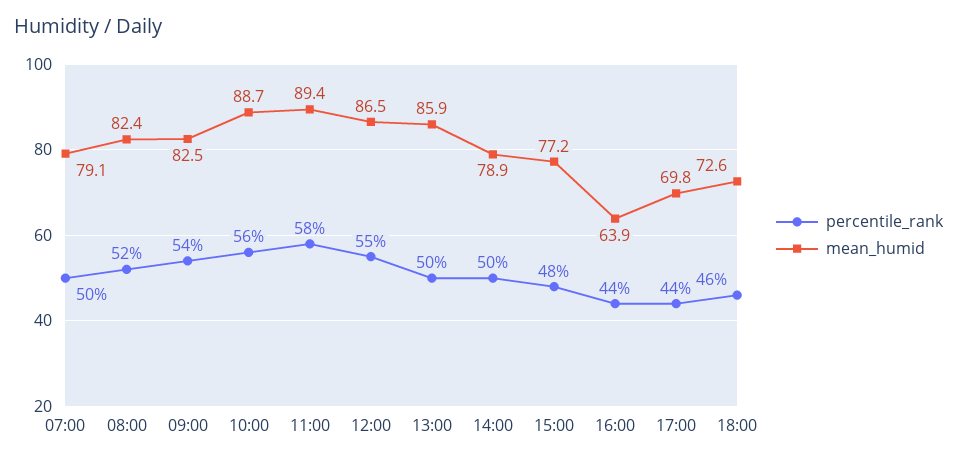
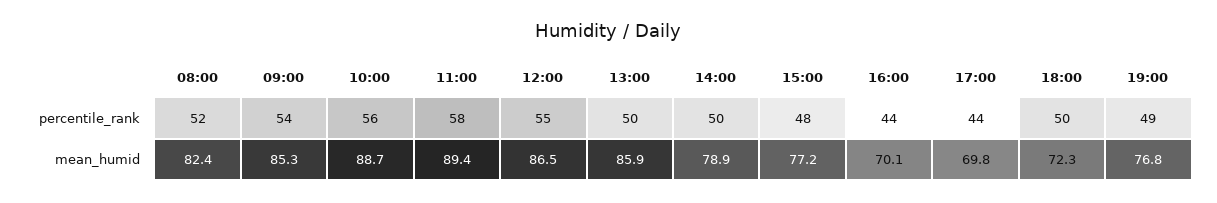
percentile_rank, 07:00: 50 -> none
mean_humid, 07:00: 79.1 -> none
mean_humid, 09:00: 82.5 -> 85.3
mean_humid, 16:00: 63.9 -> 70.1
percentile_rank, 18:00: 46 -> 50
mean_humid, 18:00: 72.6 -> 72.3
percentile_rank, 19:00: none -> 49
mean_humid, 19:00: none -> 76.8

